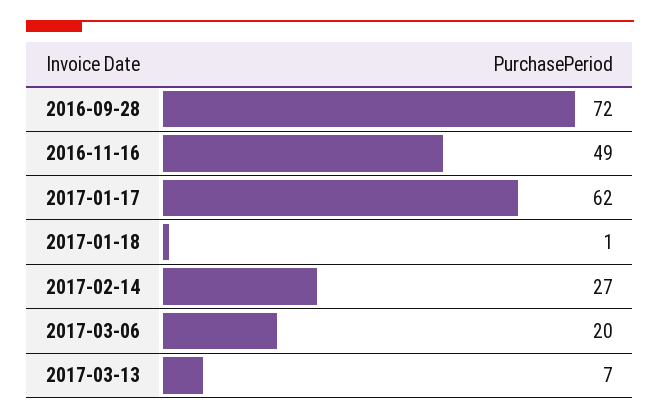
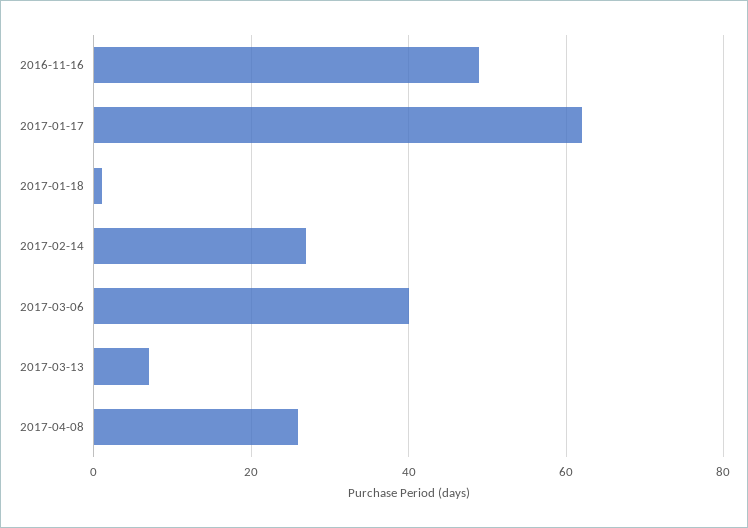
2016-09-28: 72 -> none
2017-03-06: 20 -> 40
2017-04-08: none -> 25

